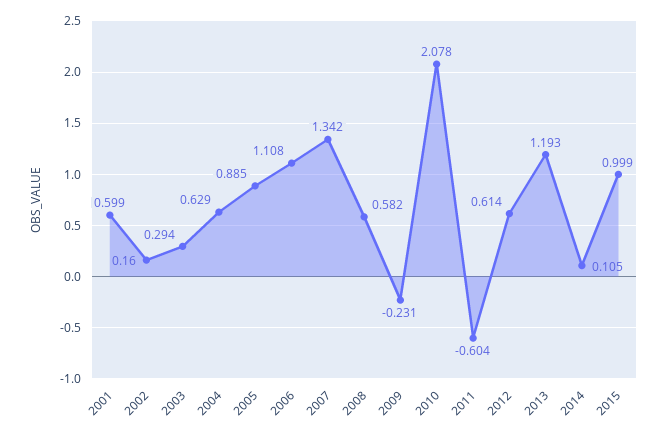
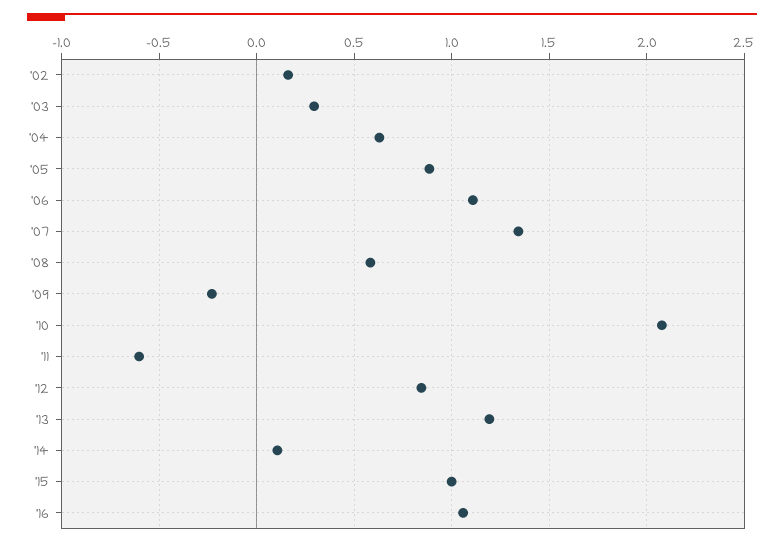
2001: 0.599 -> none
2012: 0.614 -> 0.85
'16: none -> 1.05

